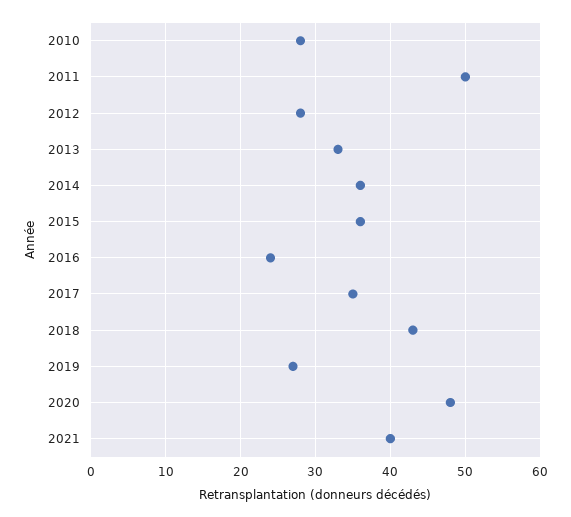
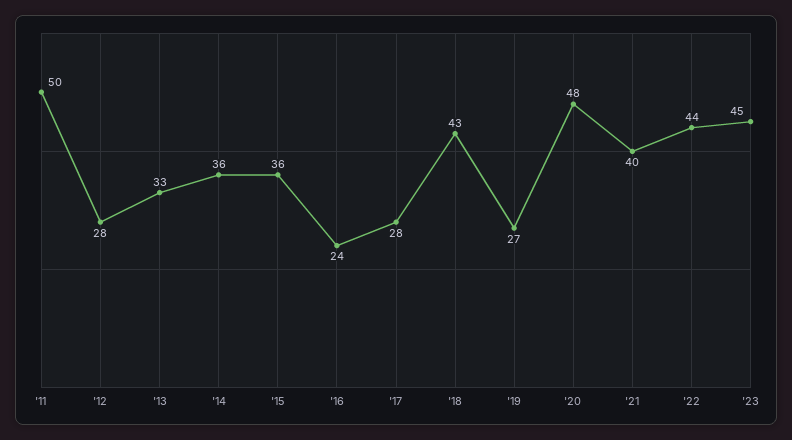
2010: 28 -> none
2017: 35 -> 28
'22: none -> 44
'23: none -> 45

